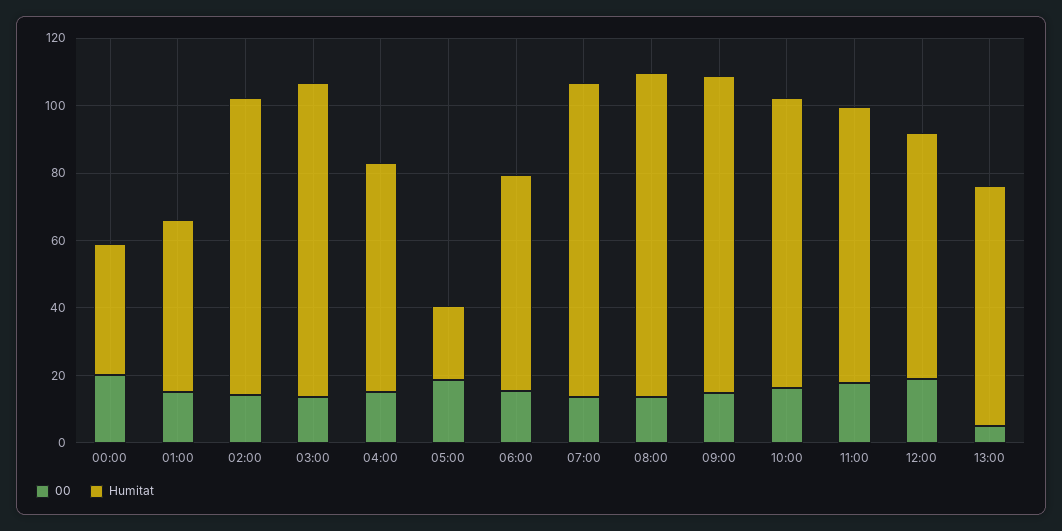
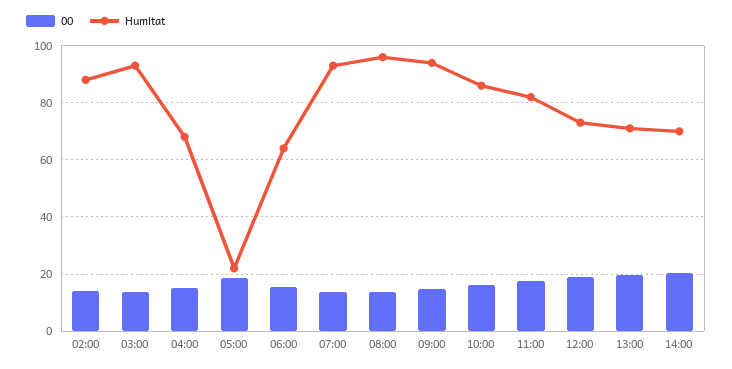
00, 00:00: 20 -> none
Humitat, 00:00: 40 -> none
00, 01:00: 15 -> none
Humitat, 01:00: 50 -> none
00, 13:00: 5 -> 20
00, 14:00: none -> 20
Humitat, 14:00: none -> 70

